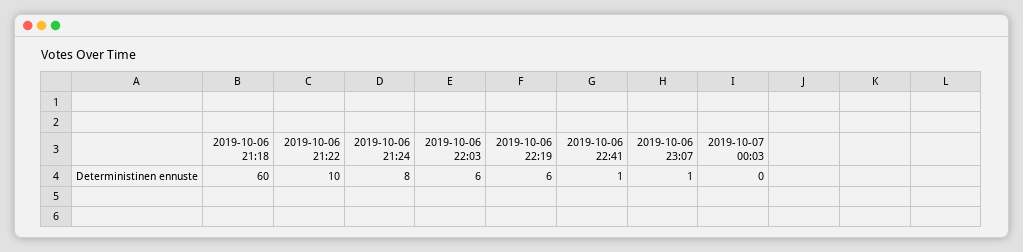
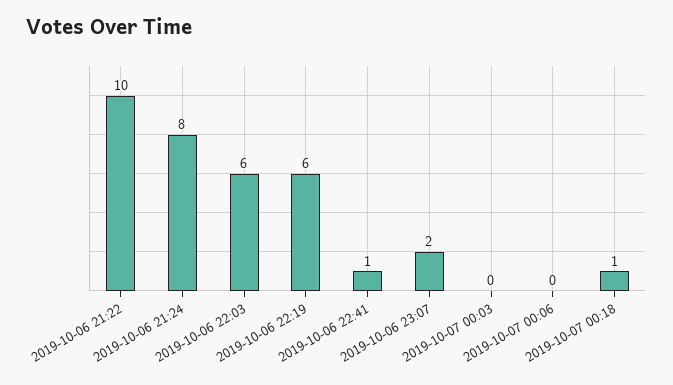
2019-10-06 21:18: 60 -> none
2019-10-06 23:07: 1 -> 2
2019-10-07 00:06: none -> 0
2019-10-07 00:18: none -> 1

